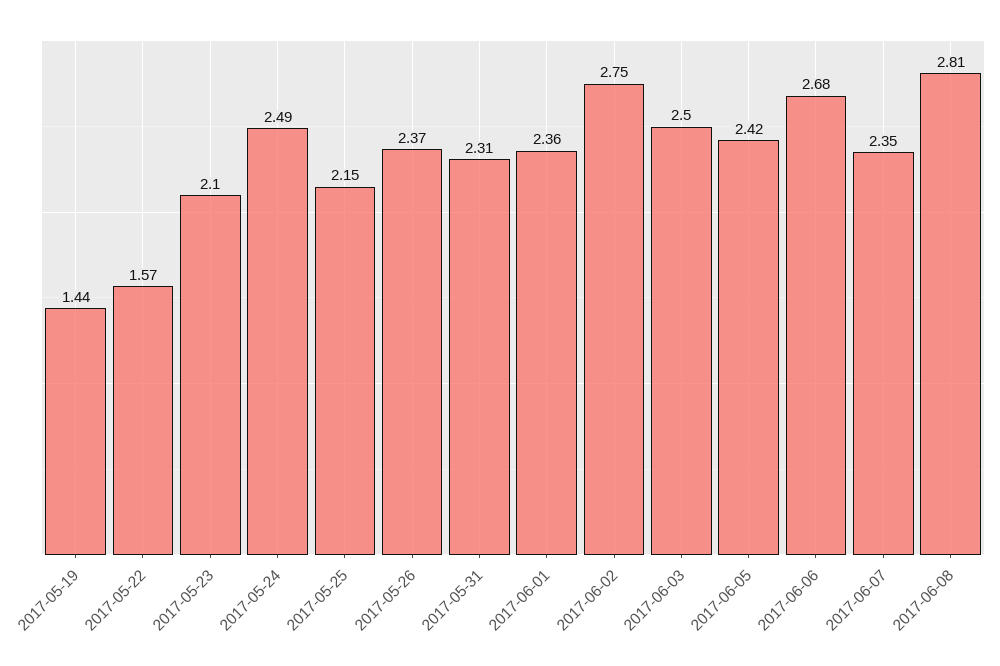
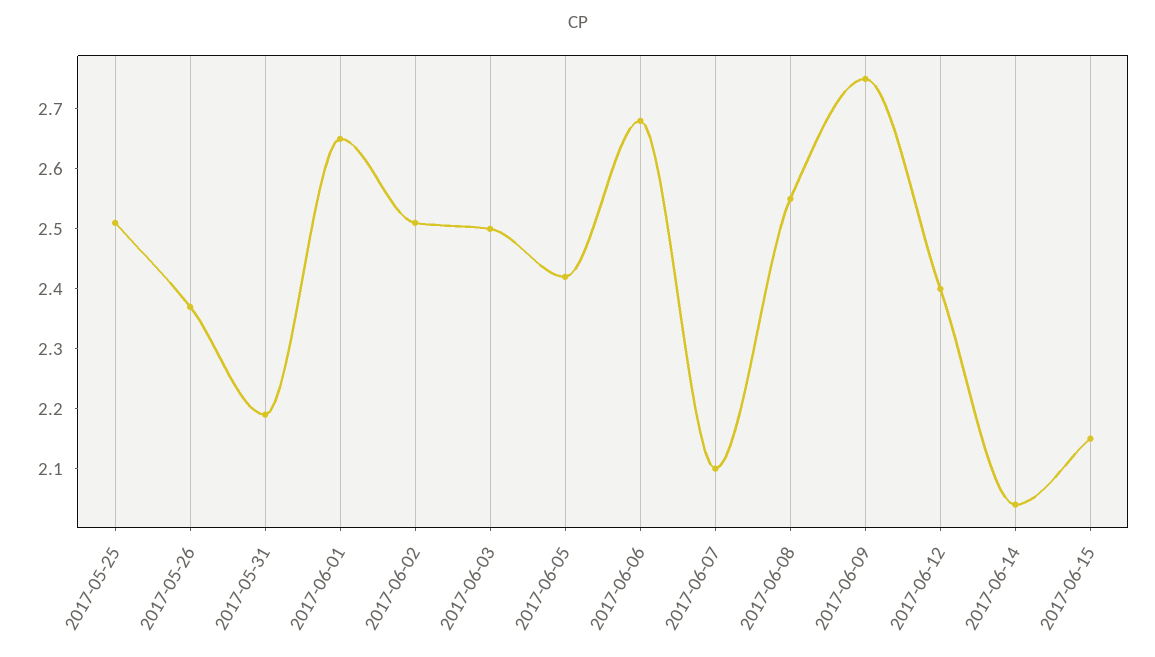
2017-05-19: 1.44 -> none
2017-05-22: 1.57 -> none
2017-05-23: 2.1 -> none
2017-05-24: 2.49 -> none
2017-05-25: 2.15 -> 2.5
2017-05-31: 2.31 -> 2.2
2017-06-01: 2.36 -> 2.65
2017-06-02: 2.75 -> 2.5
2017-06-07: 2.35 -> 2.1
2017-06-08: 2.81 -> 2.55
2017-06-09: none -> 2.75
2017-06-12: none -> 2.4
2017-06-14: none -> 2.05
2017-06-15: none -> 2.15

